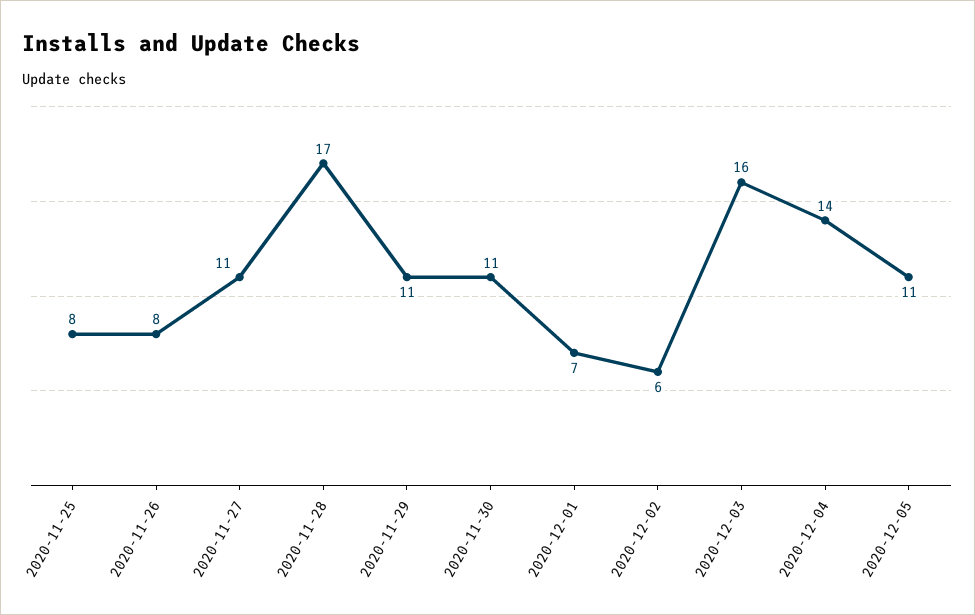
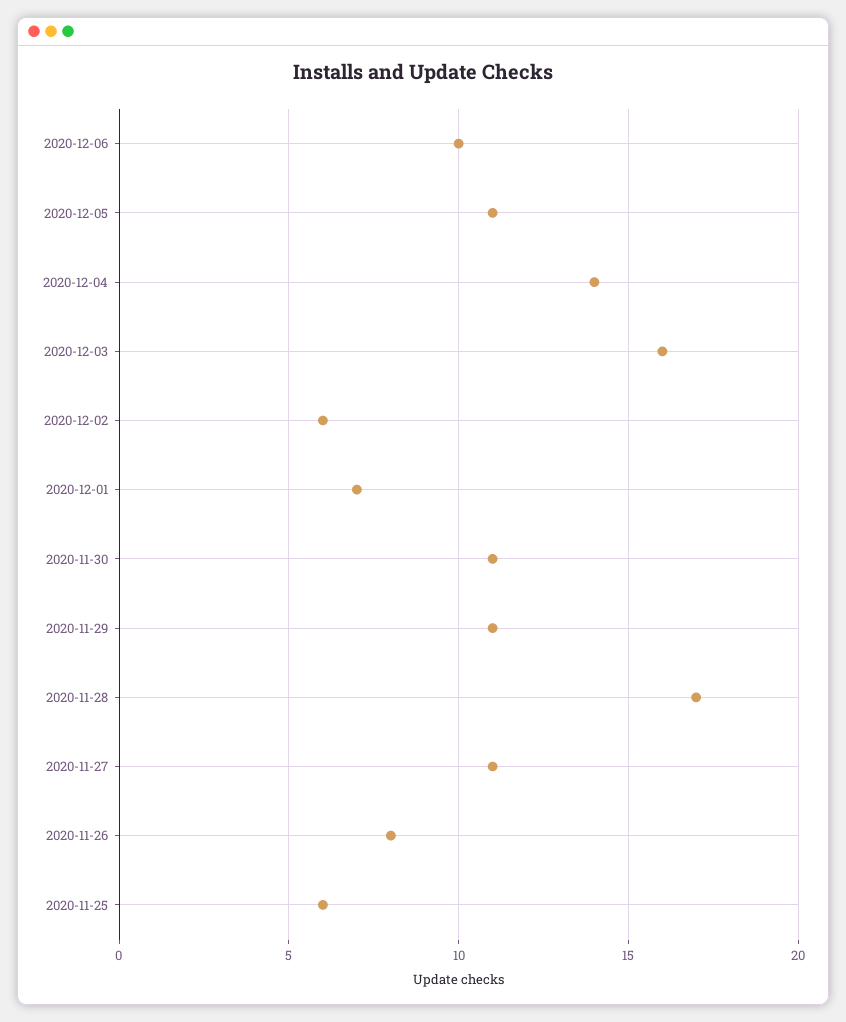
2020-11-25: 8 -> 6
2020-12-06: none -> 10

